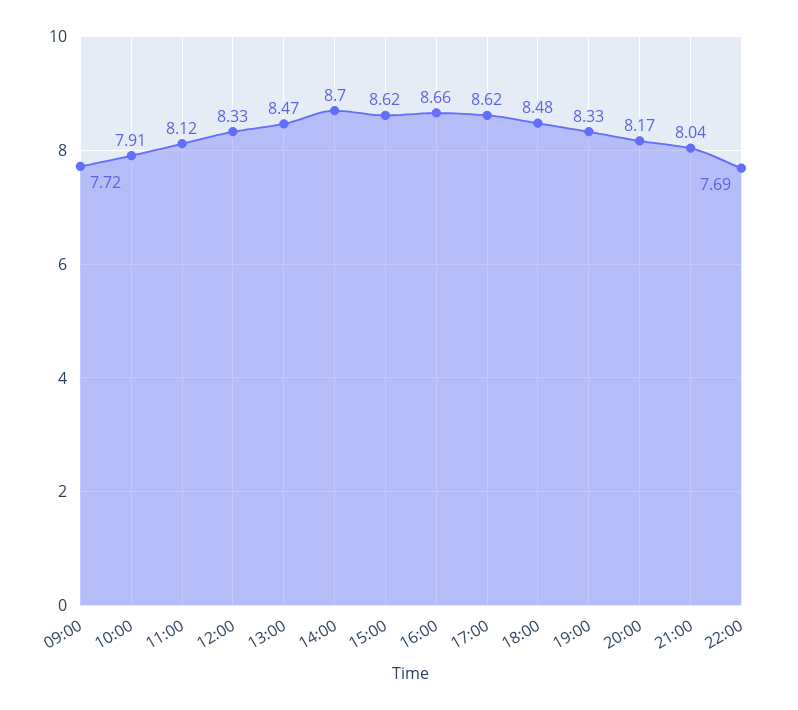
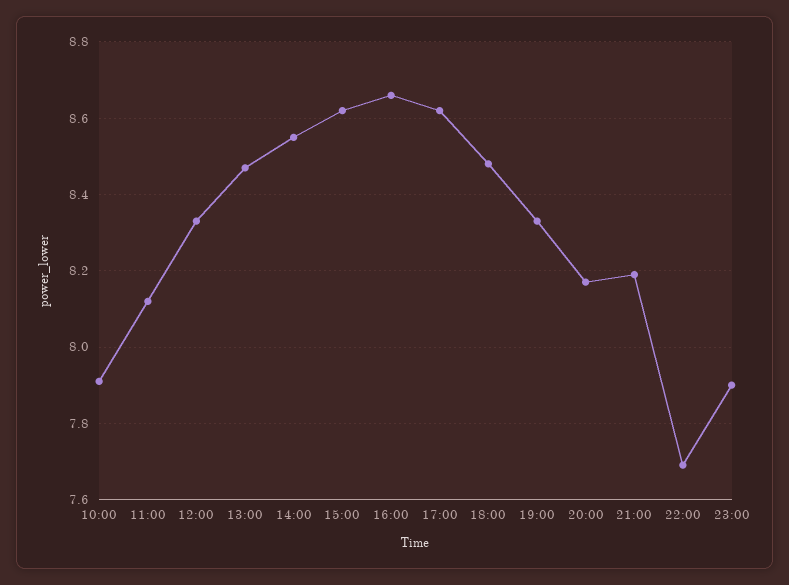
09:00: 7.72 -> none
14:00: 8.7 -> 8.55
21:00: 8.04 -> 8.2
23:00: none -> 7.9

